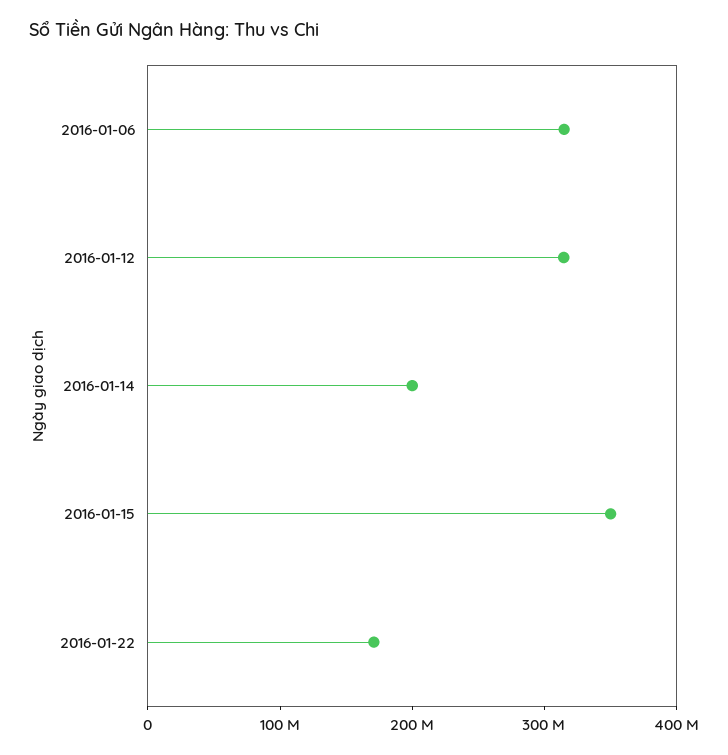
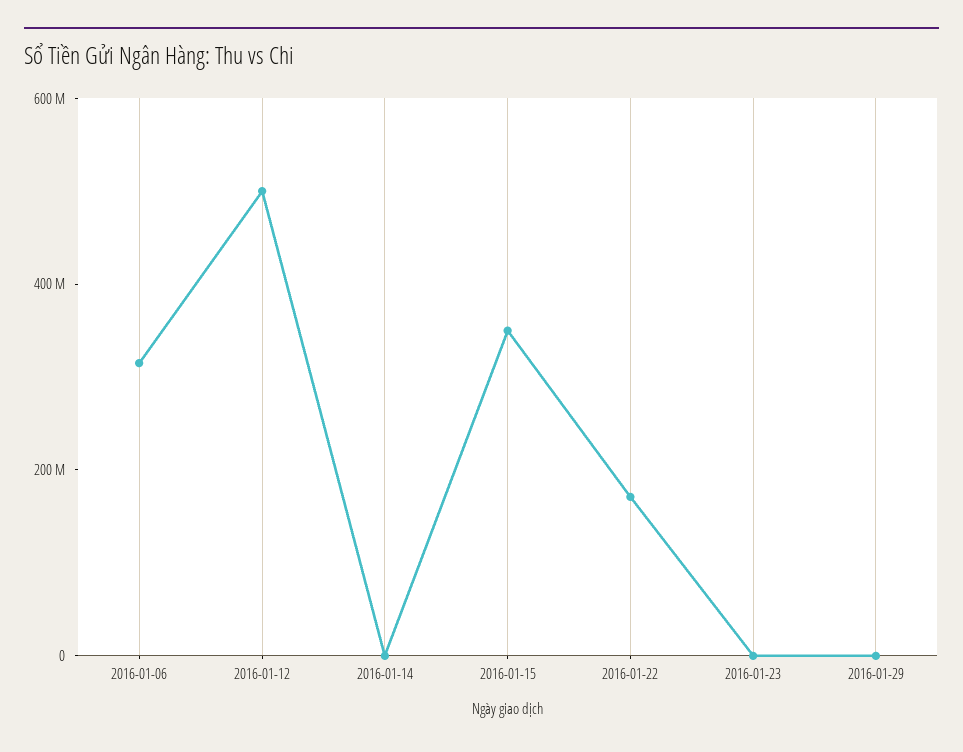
2016-01-12: 320000000 -> 500000000
2016-01-14: 200000000 -> 0
2016-01-23: none -> 0
2016-01-29: none -> 0

